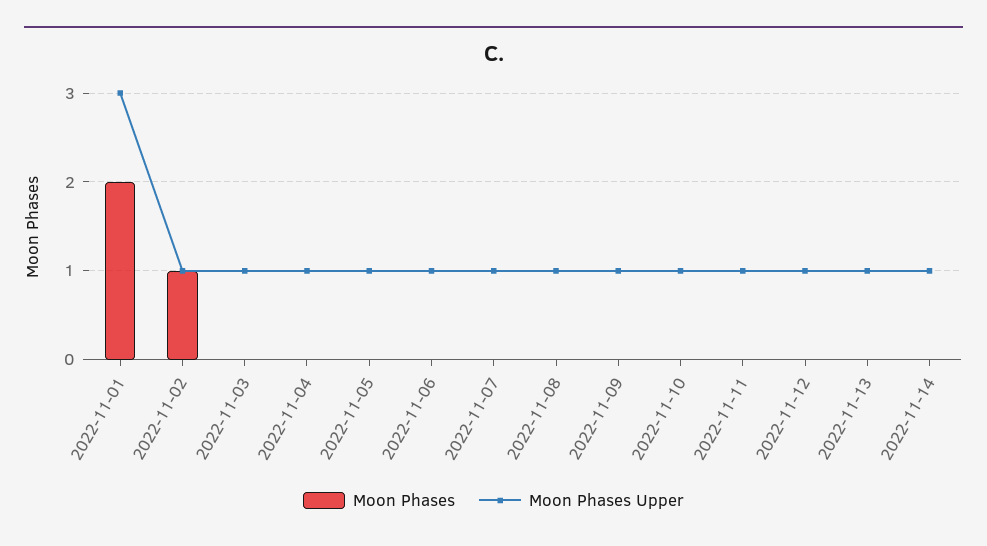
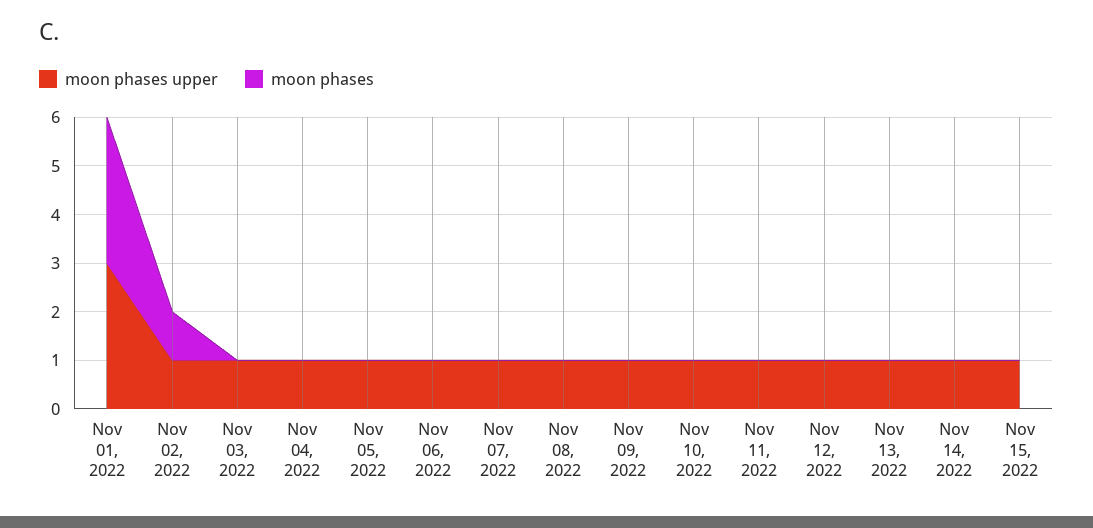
Moon Phases, 2022-11-01: 2 -> 3
Moon Phases Upper, Nov 15, 2022: none -> 1
Moon Phases, Nov 15, 2022: none -> 0

